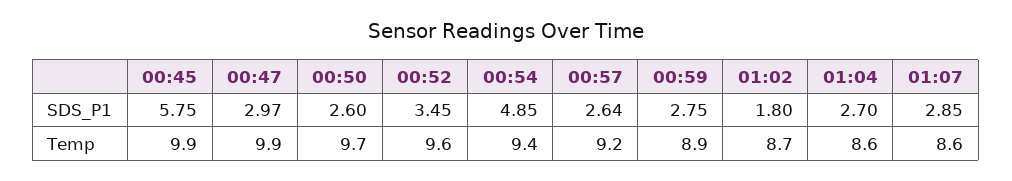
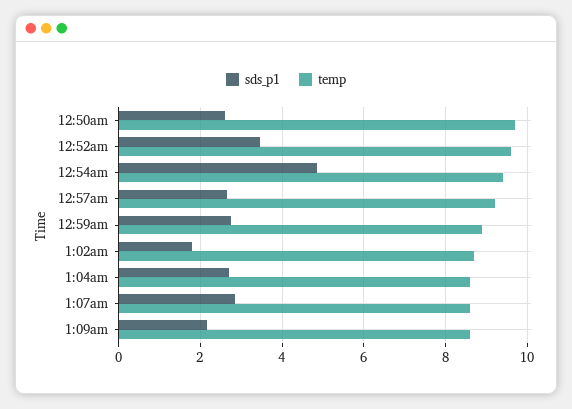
SDS_P1, 00:45: 5.75 -> none
SDS_P1, 00:47: 2.97 -> none
Temp, 00:45: 9.9 -> none
Temp, 00:47: 9.9 -> none
SDS_P1, 1:09am: none -> 2.2
Temp, 1:09am: none -> 8.6

